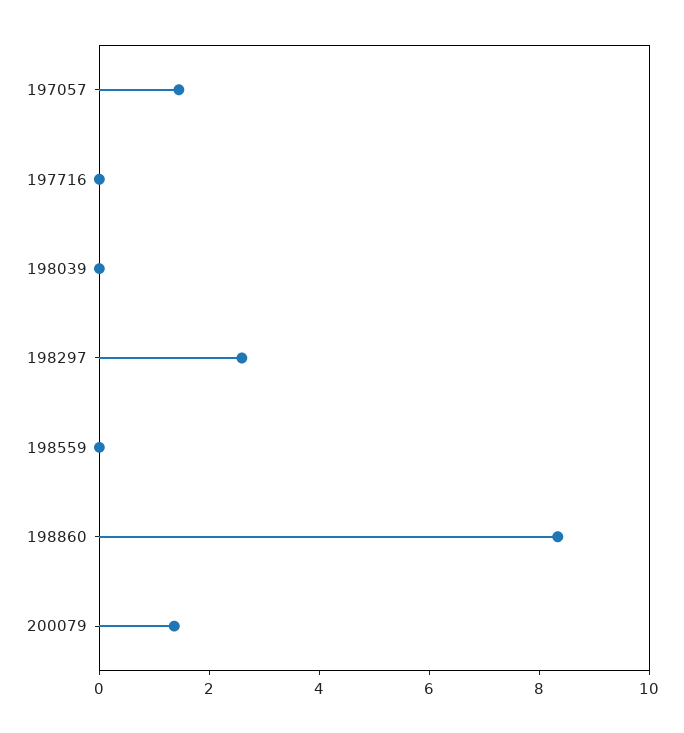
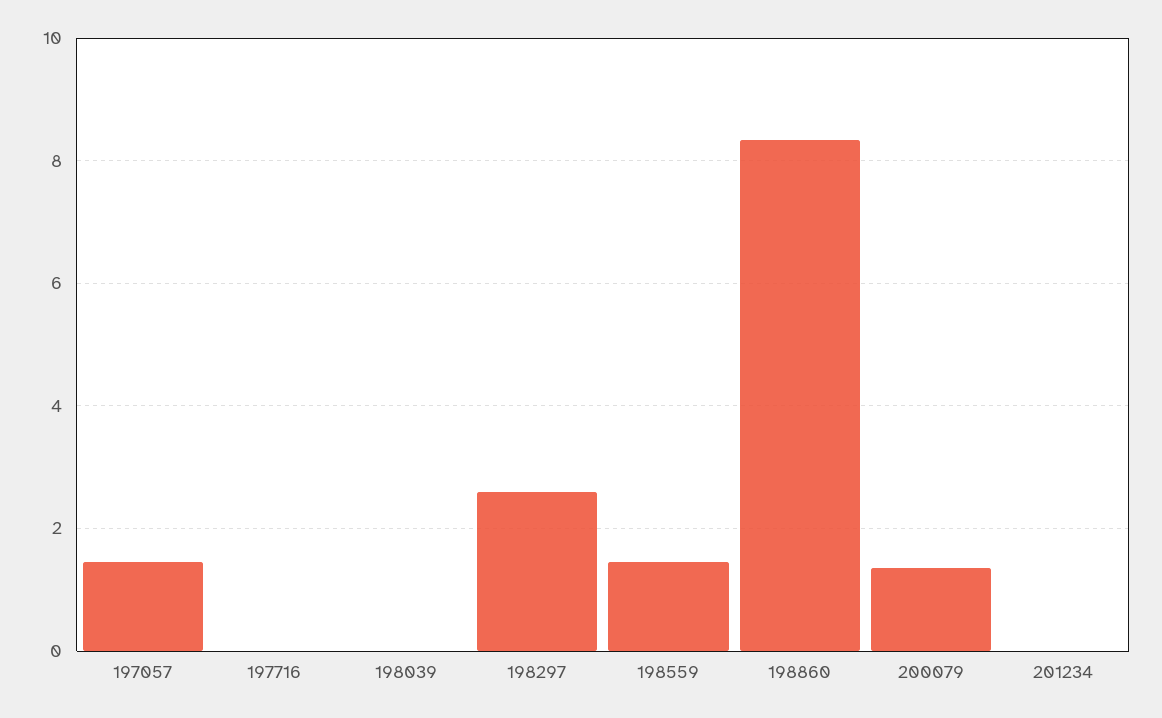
198559: 0 -> 1.4
201234: none -> 0

